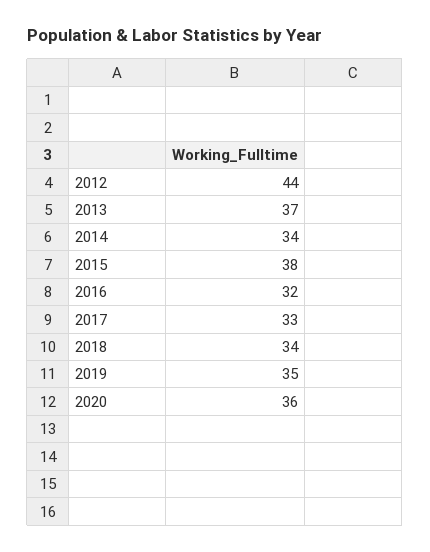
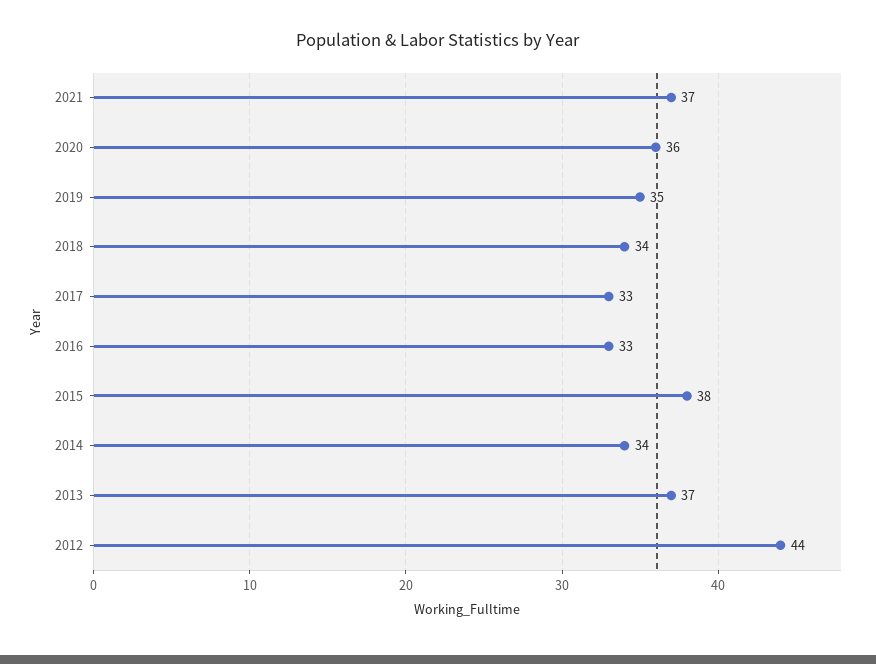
2016: 32 -> 33
2021: none -> 37

